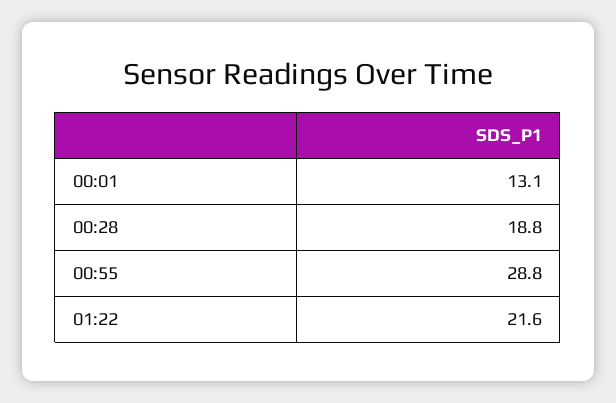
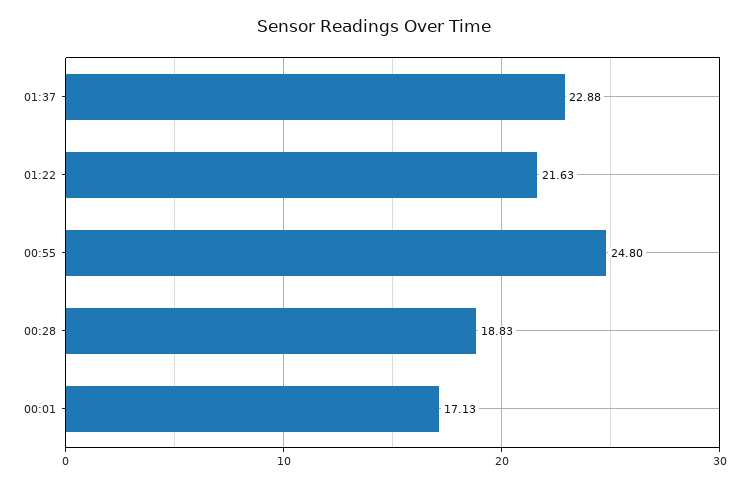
00:01: 13.1 -> 17.13
00:55: 28.8 -> 24.8
01:37: none -> 22.88

